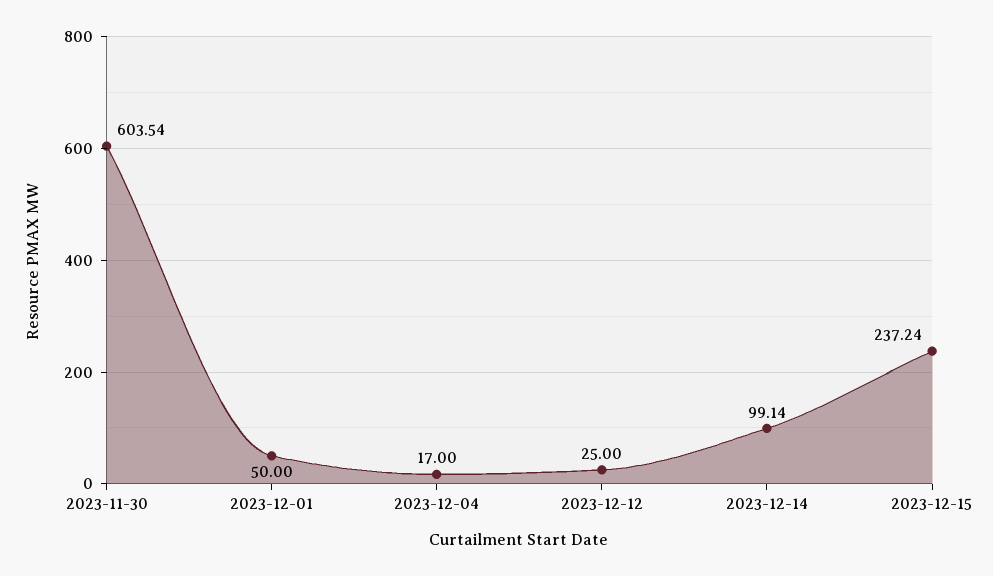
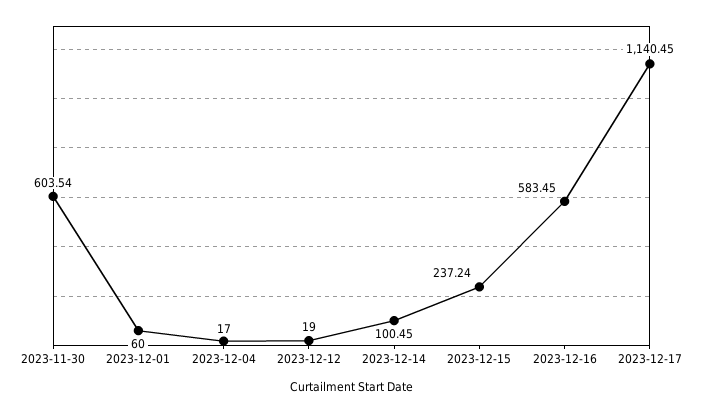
2023-12-01: 50 -> 60
2023-12-12: 25 -> 19
2023-12-14: 99.14 -> 100.45
2023-12-16: none -> 583.45
2023-12-17: none -> 1140.45

